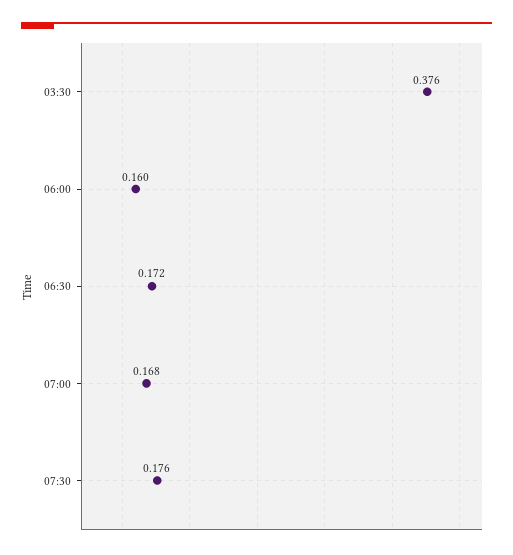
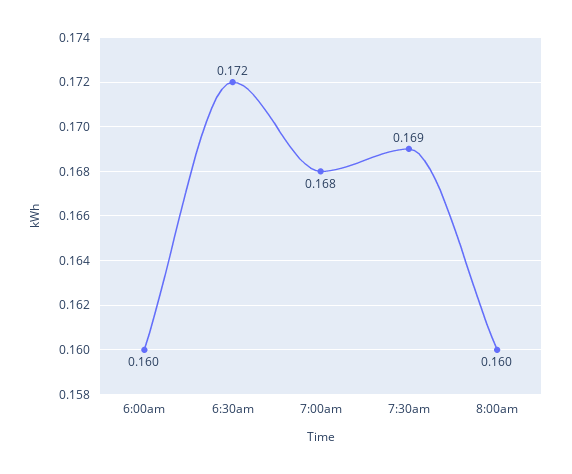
03:30: 0.376 -> none
07:30: 0.176 -> 0.169
8:00am: none -> 0.16

